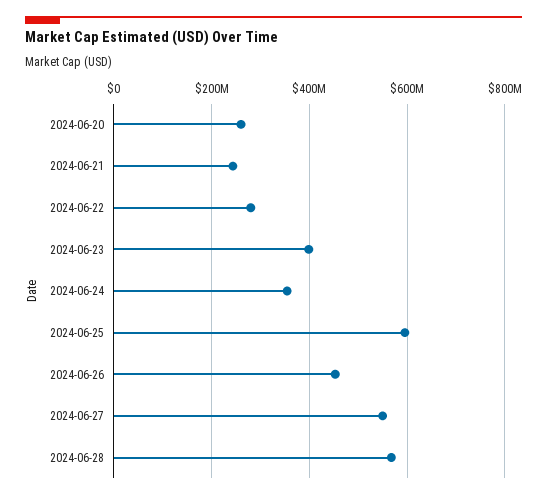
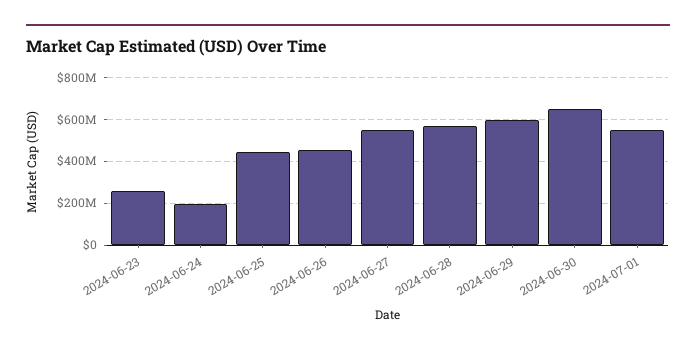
2024-06-20: 260000000 -> none
2024-06-21: 240000000 -> none
2024-06-22: 280000000 -> none
2024-06-23: 400000000 -> 250000000
2024-06-24: 360000000 -> 200000000
2024-06-25: 600000000 -> 450000000
2024-06-29: none -> 600000000
2024-06-30: none -> 650000000
2024-07-01: none -> 550000000

